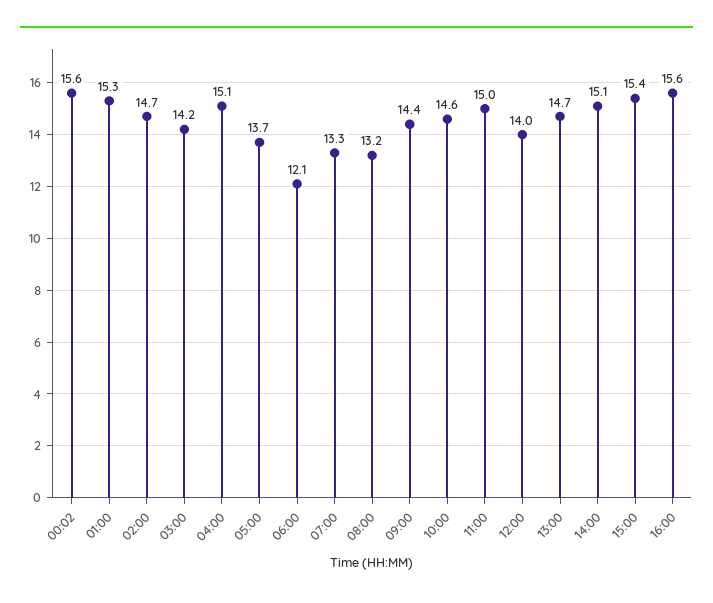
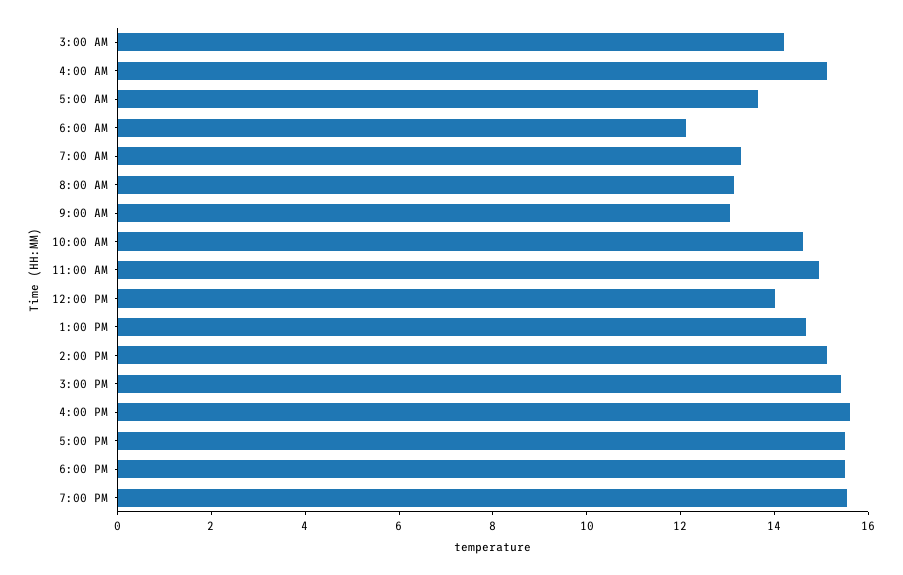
00:02: 15.6 -> none
01:00: 15.3 -> none
02:00: 14.7 -> none
09:00: 14.4 -> 13
5:00 PM: none -> 15.5
6:00 PM: none -> 15.5
7:00 PM: none -> 15.5

